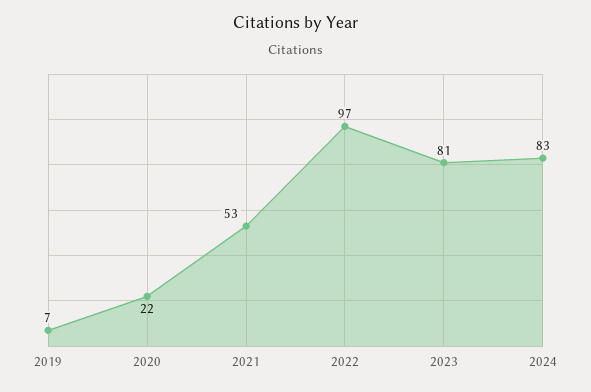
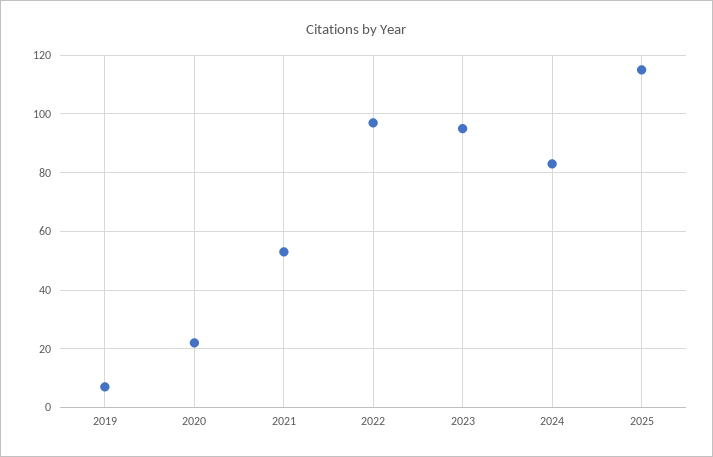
2023: 81 -> 95
2025: none -> 115

